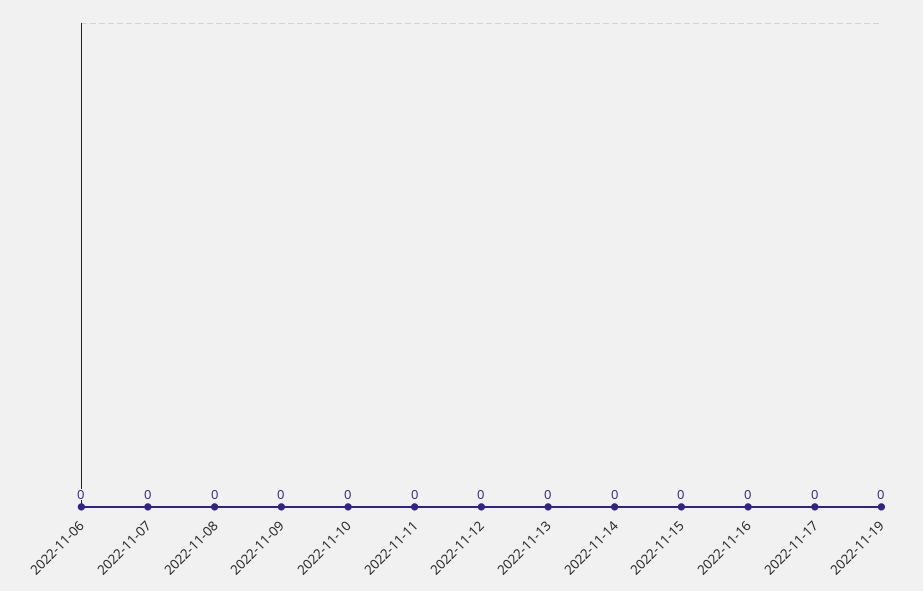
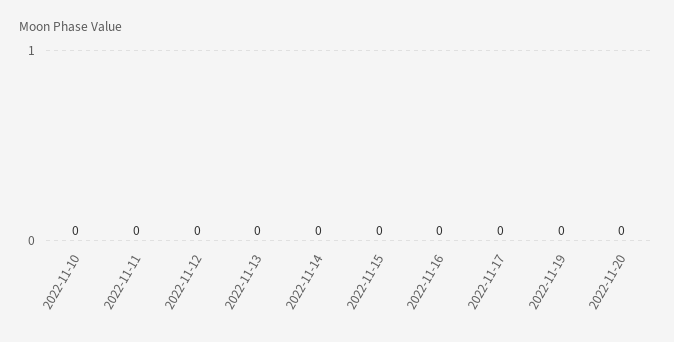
2022-11-06: 0 -> none
2022-11-07: 0 -> none
2022-11-08: 0 -> none
2022-11-09: 0 -> none
2022-11-20: none -> 0

